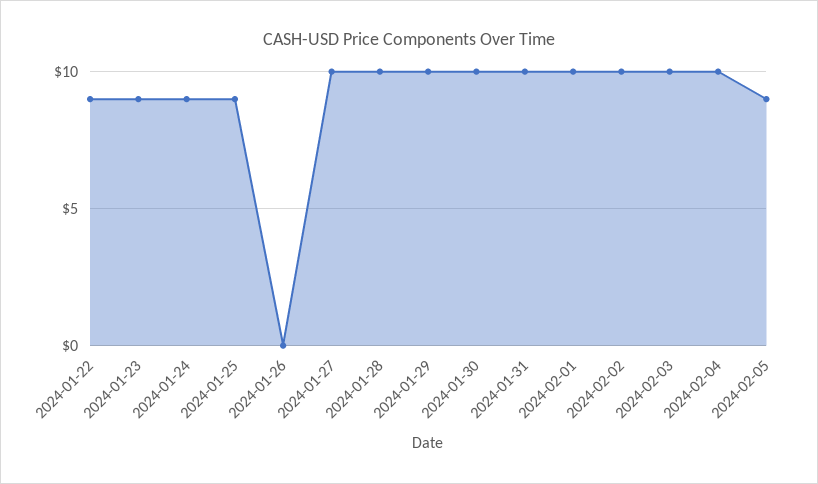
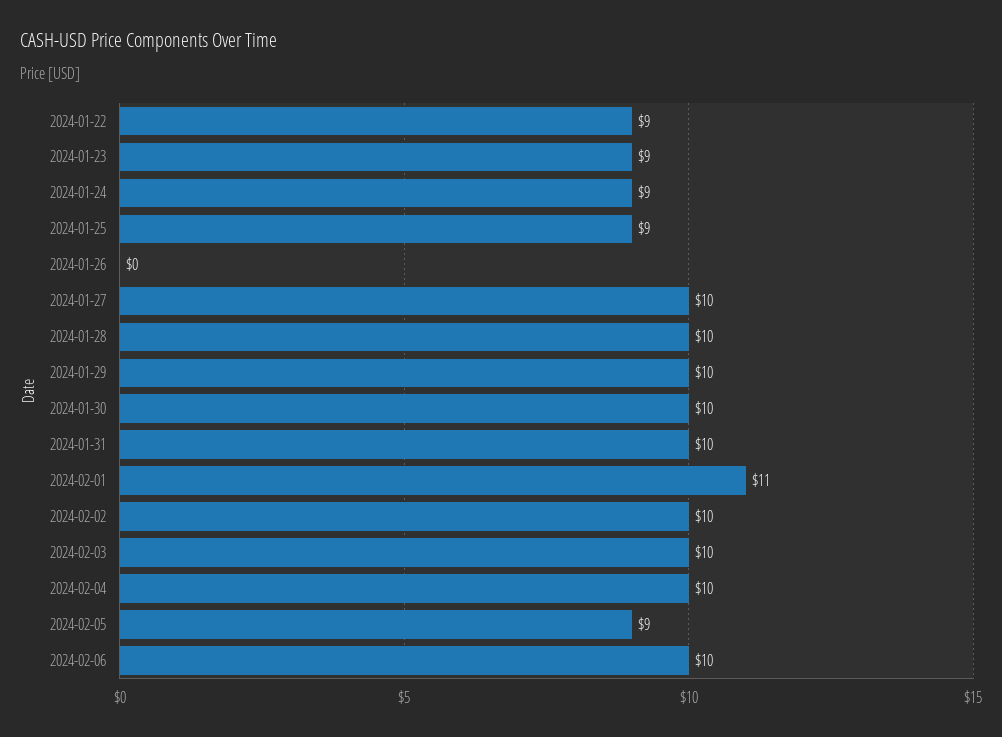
2024-02-01: 10 -> 11
2024-02-06: none -> 10

